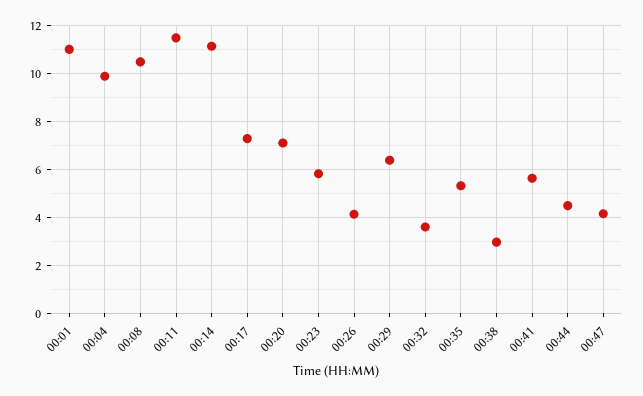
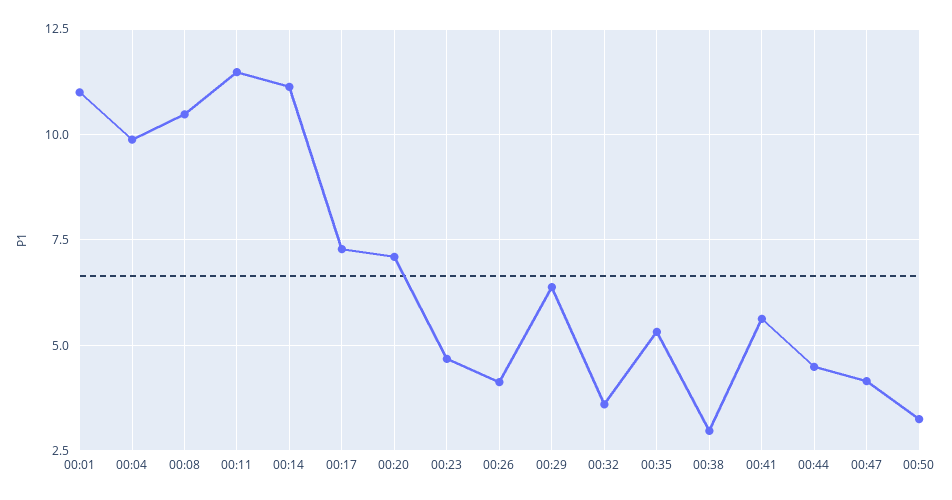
00:23: 5.75 -> 4.75
00:50: none -> 3.25

